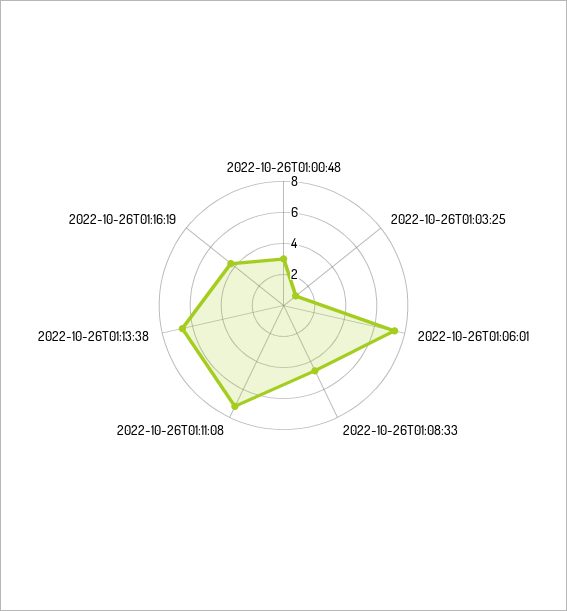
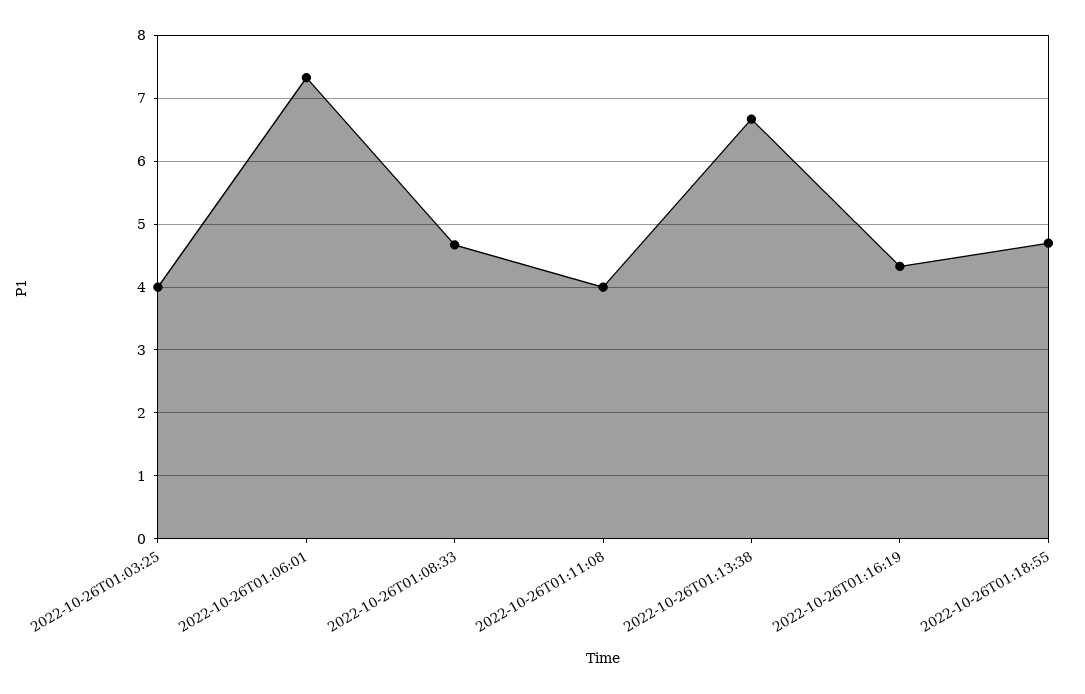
2022-10-26T01:00:48: 3 -> none
2022-10-26T01:03:25: 1 -> 4
2022-10-26T01:11:08: 7 -> 4
2022-10-26T01:18:55: none -> 4.7

